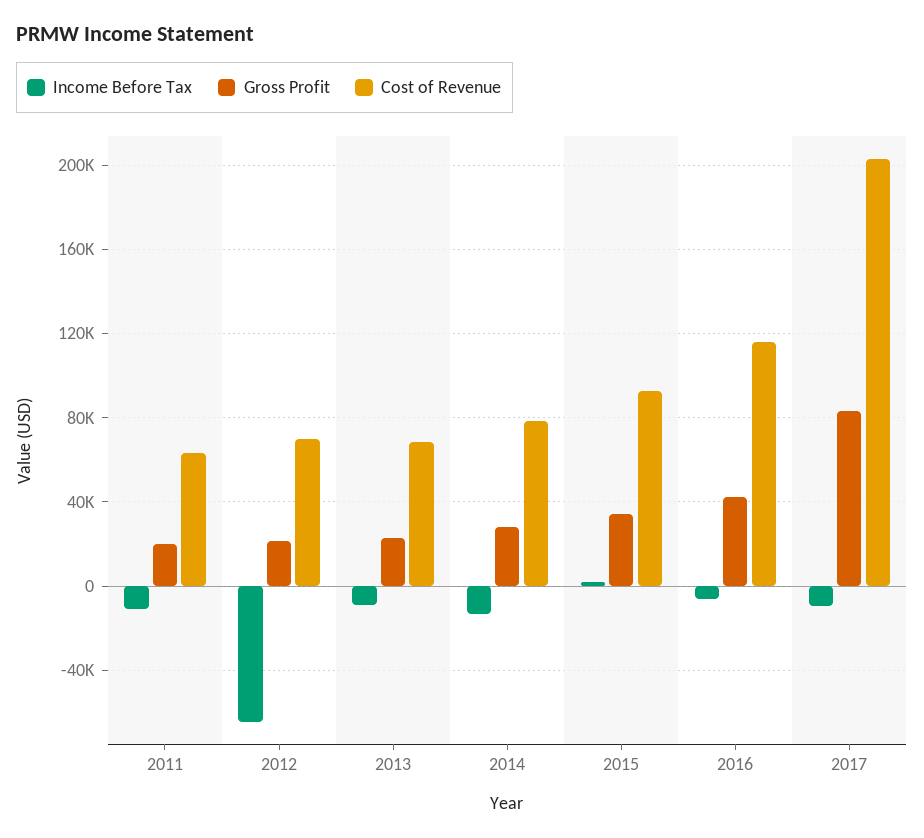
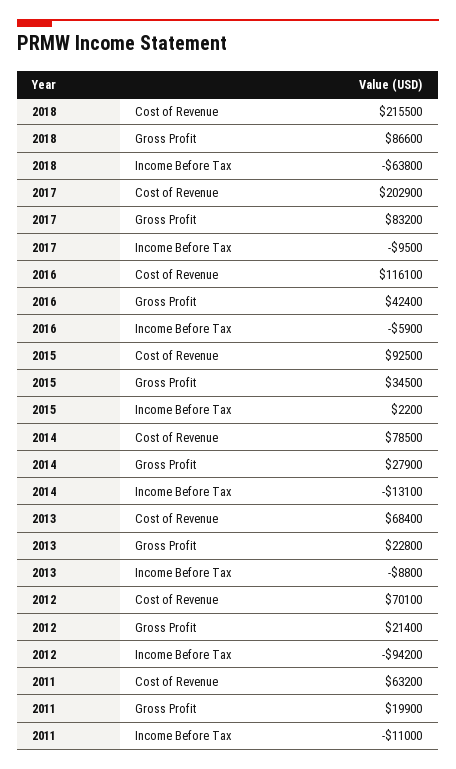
Income Before Tax, 2012: -65000 -> -94200
Cost of Revenue, 2018: none -> 215500
Gross Profit, 2018: none -> 86600
Income Before Tax, 2018: none -> -63800

